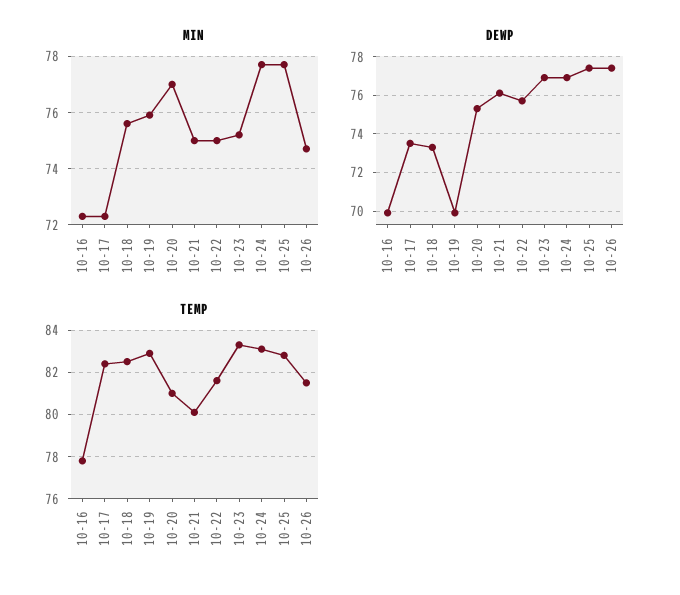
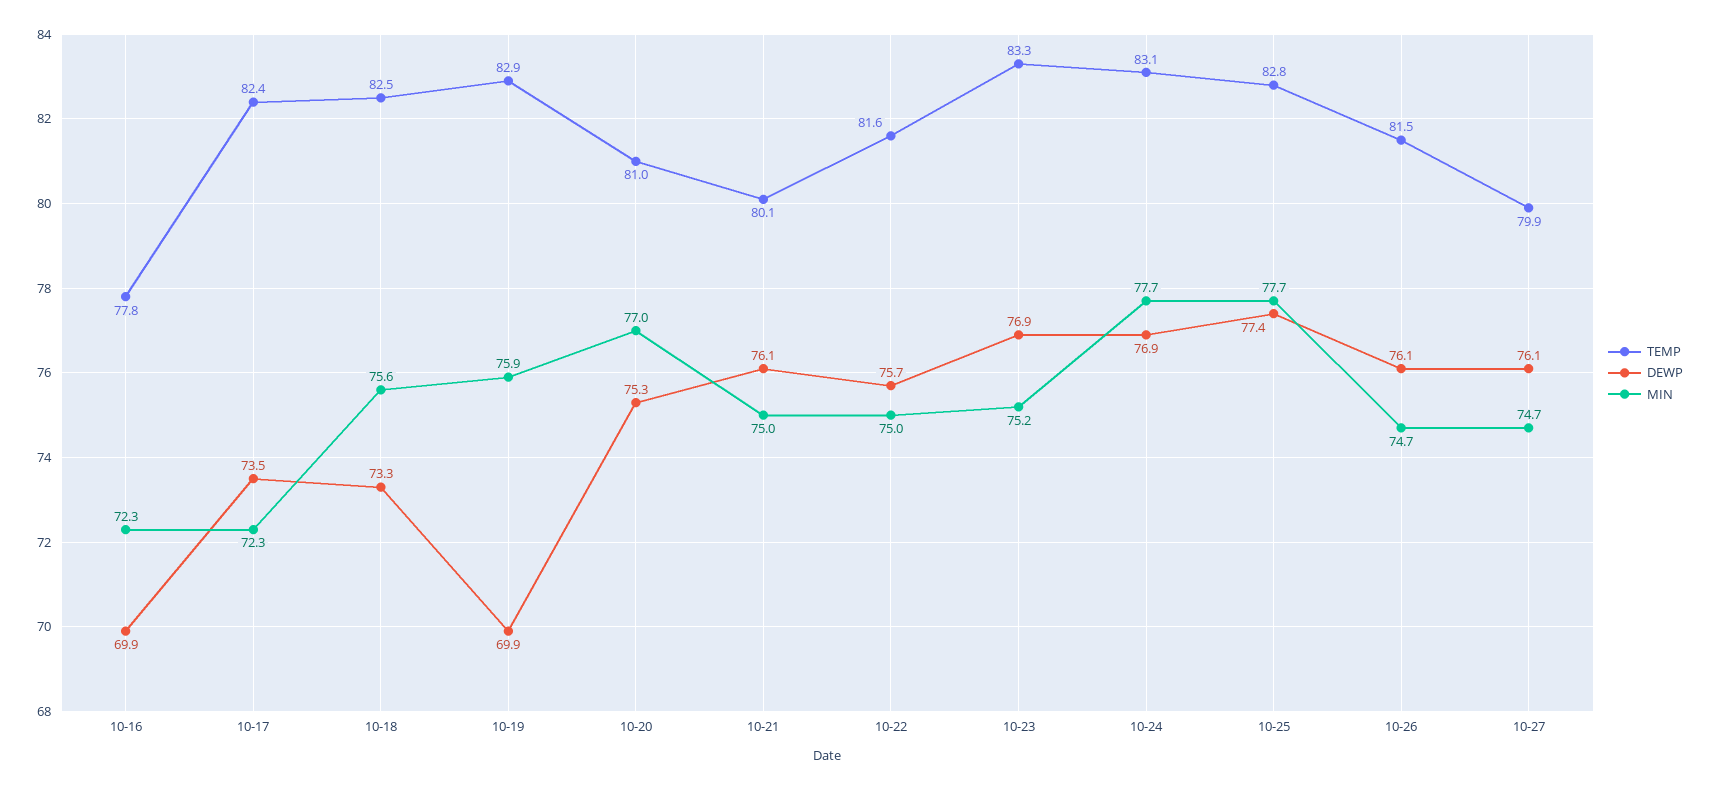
DEWP, 10-26: 77.5 -> 76.1
TEMP, 10-27: none -> 79.9
DEWP, 10-27: none -> 76.1
MIN, 10-27: none -> 74.7

